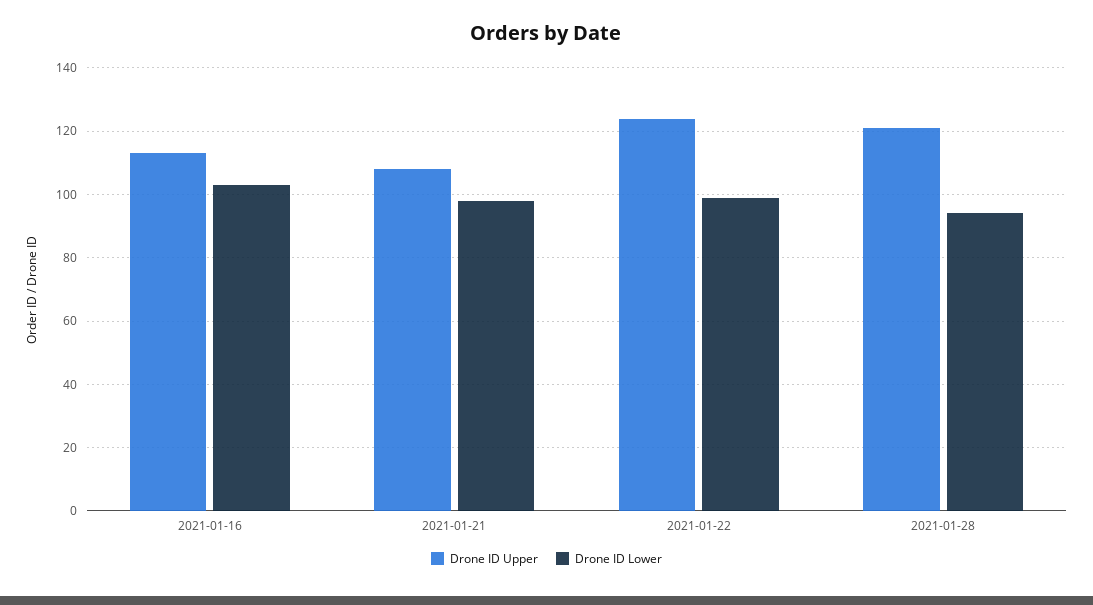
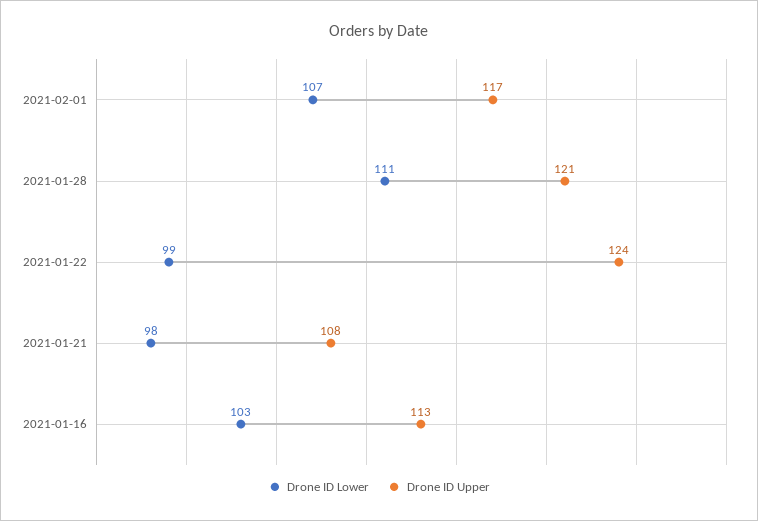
Drone ID Lower, 2021-01-28: 95 -> 111
Drone ID Lower, 2021-02-01: none -> 107
Drone ID Upper, 2021-02-01: none -> 117

